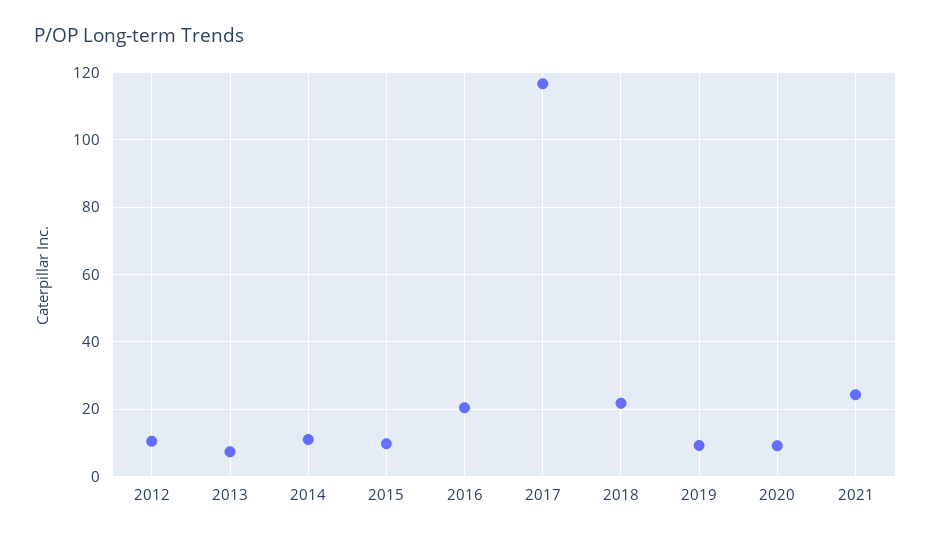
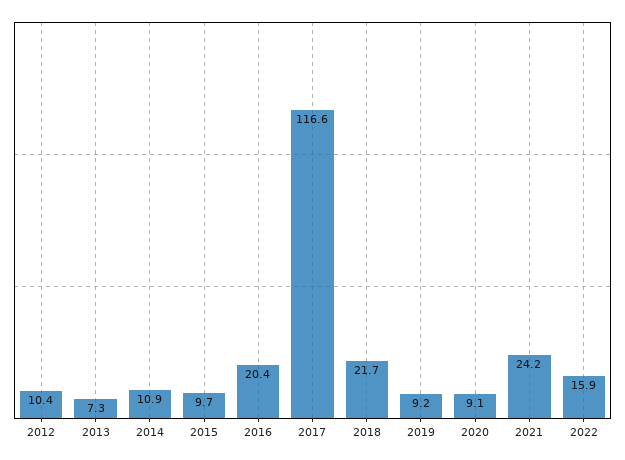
2022: none -> 15.9

